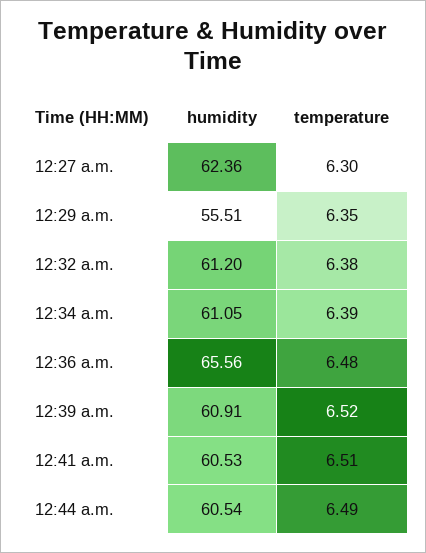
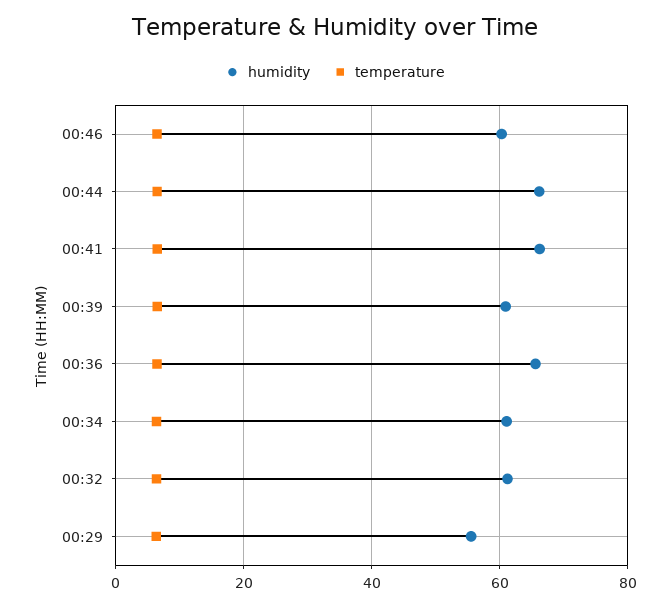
humidity, 12:27 a.m.: 62.36 -> none
temperature, 12:27 a.m.: 6.3 -> none
humidity, 12:41 a.m.: 60.53 -> 66
humidity, 12:44 a.m.: 60.54 -> 66
humidity, 00:46: none -> 60
temperature, 00:46: none -> 6

